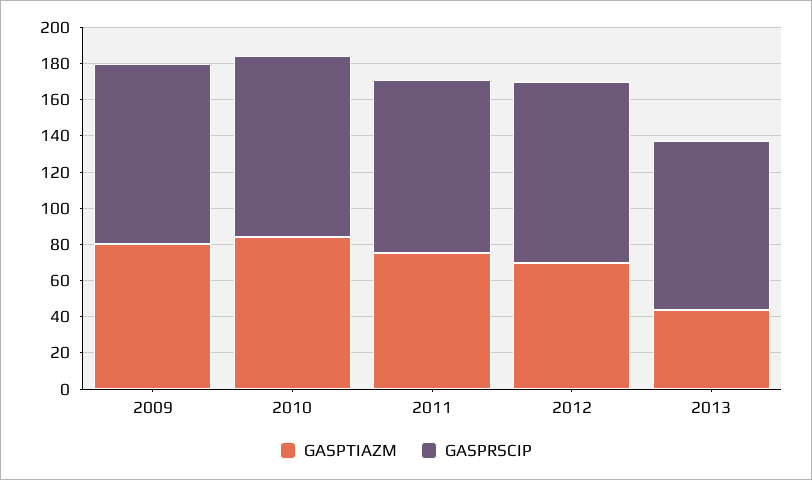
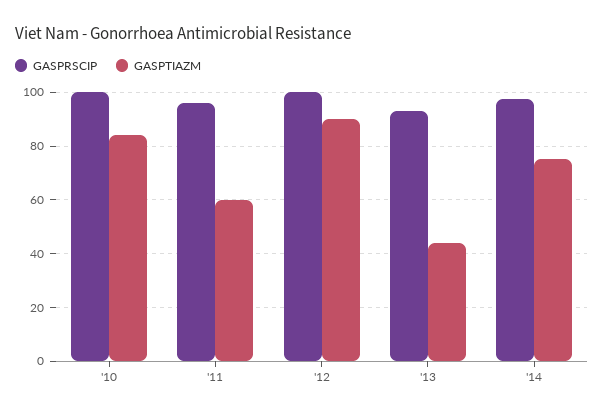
GASPTIAZM, 2009: 80 -> none
GASPRSCIP, 2009: 100 -> none
GASPTIAZM, 2011: 75 -> 60
GASPTIAZM, 2012: 70 -> 90
GASPRSCIP, '14: none -> 97.5
GASPTIAZM, '14: none -> 75

